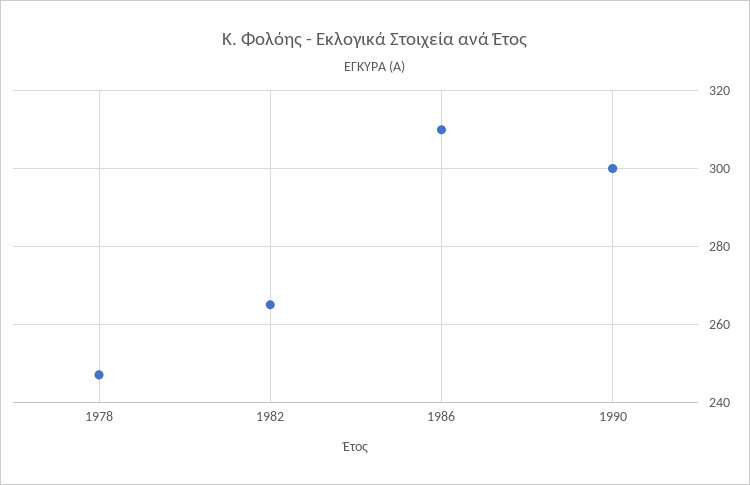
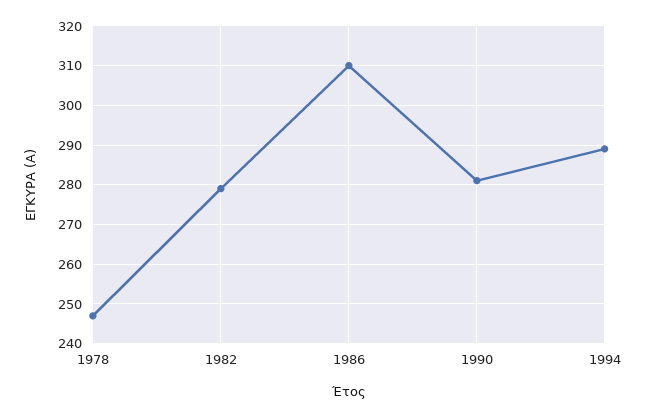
1982: 265 -> 280
1990: 300 -> 280
1994: none -> 290

